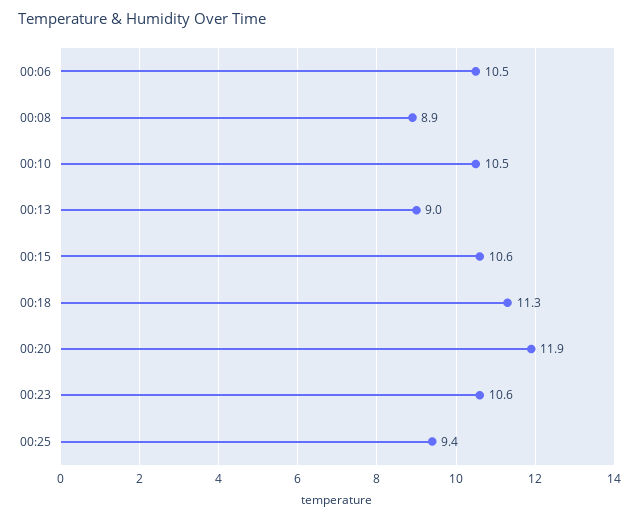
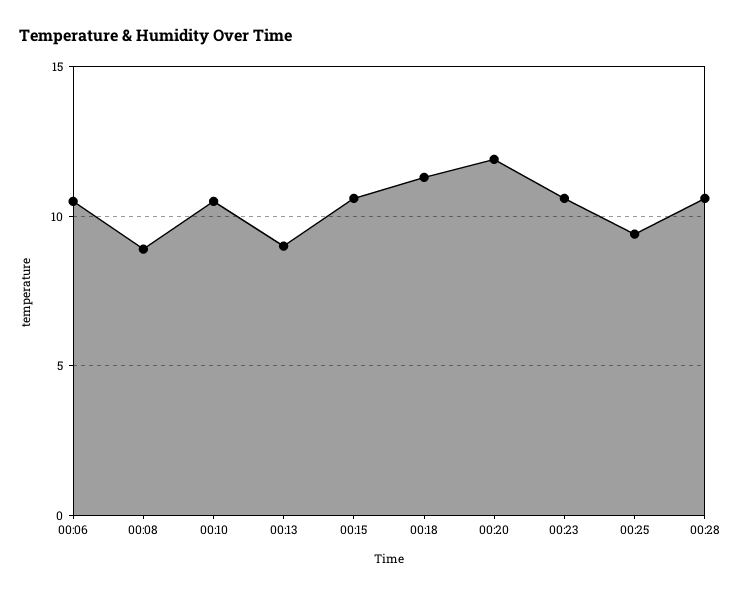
00:28: none -> 10.5

